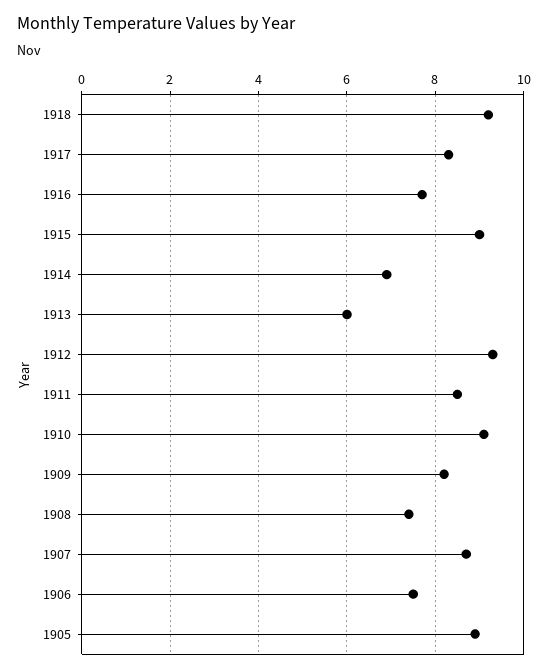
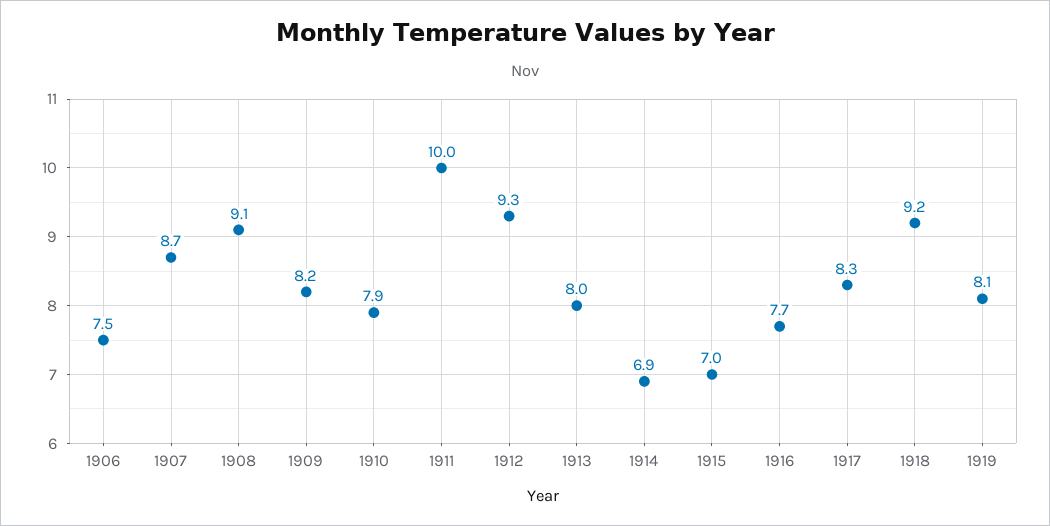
1915: 9 -> 7
1913: 6 -> 8
1911: 8.5 -> 10
1910: 9 -> 7.9
1908: 7.5 -> 9.1
1905: 9 -> none
1919: none -> 8.1

